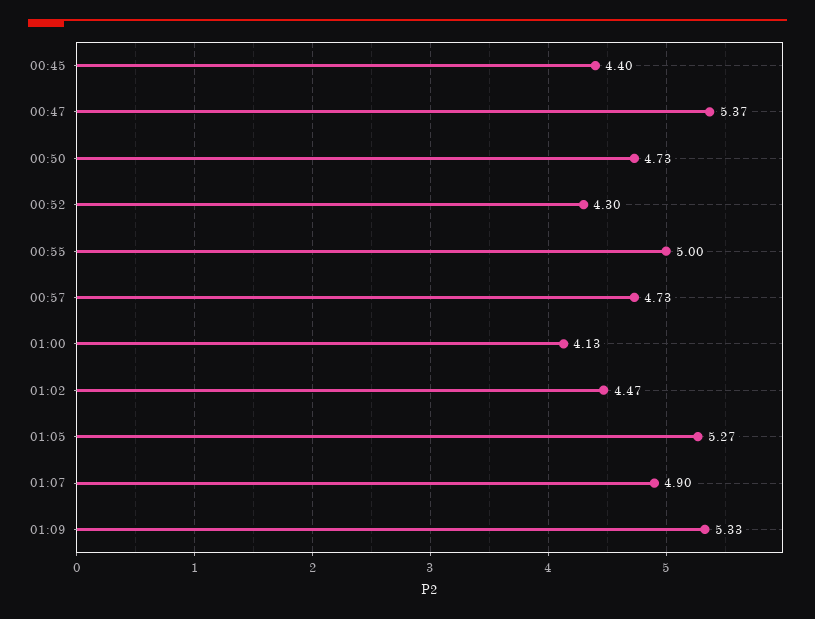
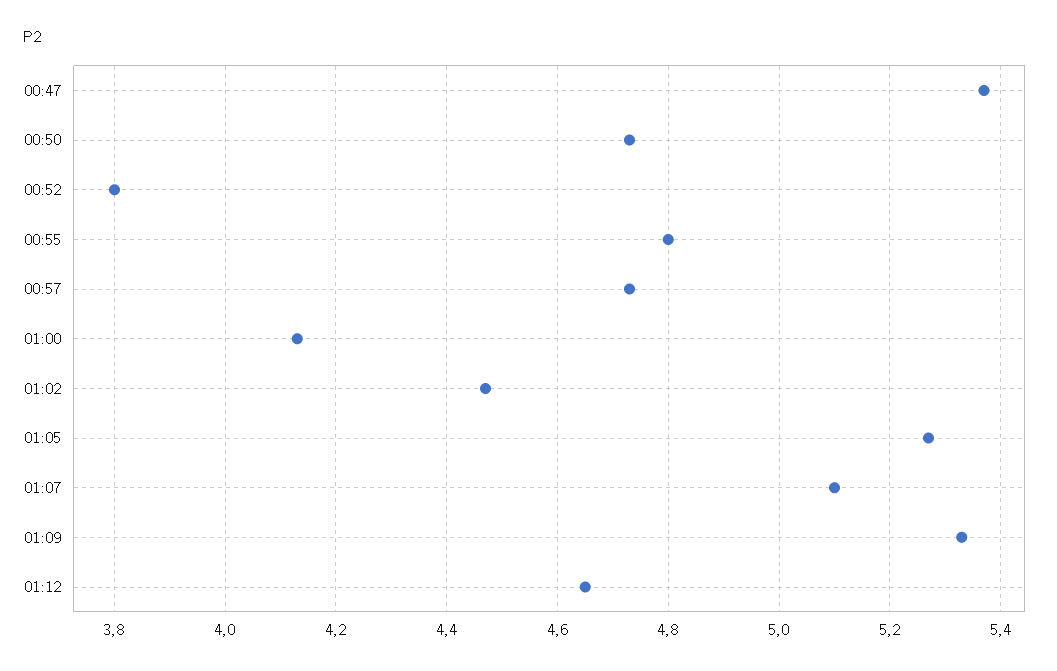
00:45: 4.4 -> none
00:52: 4.3 -> 3.8
00:55: 5 -> 4.8
01:07: 4.9 -> 5.1
01:12: none -> 4.65

